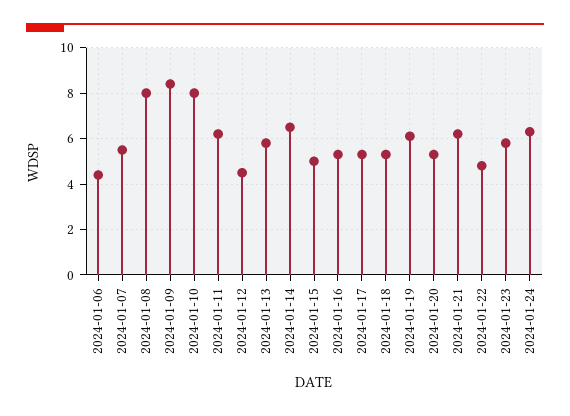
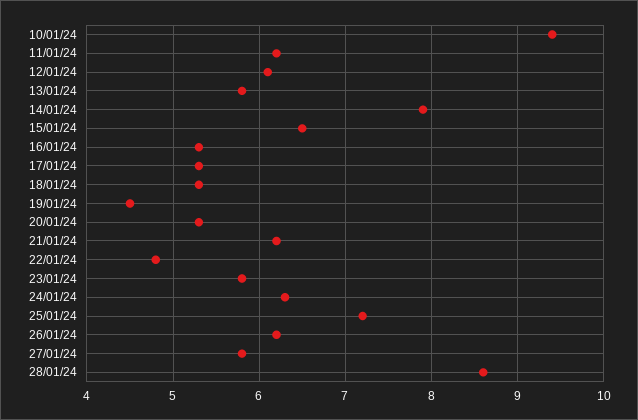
2024-01-06: 4.5 -> none
2024-01-07: 5.5 -> none
2024-01-08: 8 -> none
2024-01-09: 8.5 -> none
2024-01-10: 8 -> 9.4
2024-01-12: 4.5 -> 6.1
2024-01-14: 6.5 -> 7.9
2024-01-15: 5 -> 6.5
2024-01-19: 6 -> 4.5
25/01/24: none -> 7.2
26/01/24: none -> 6.2
27/01/24: none -> 5.8
28/01/24: none -> 8.6

